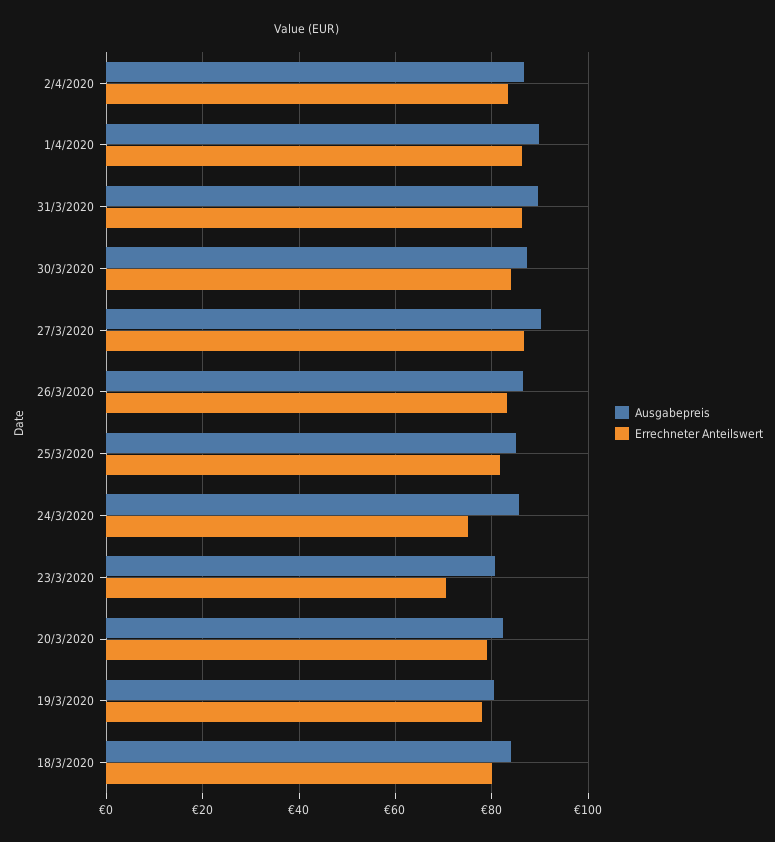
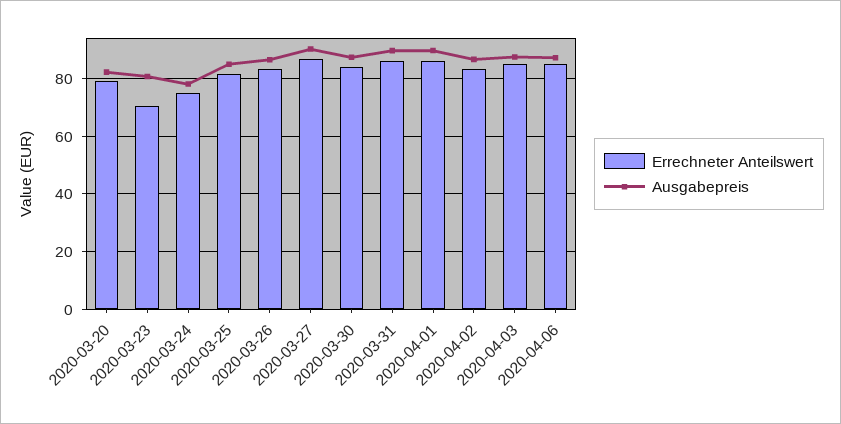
Ausgabepreis, 24/3/2020: 86 -> 77.5
Ausgabepreis, 19/3/2020: 80 -> none
Errechneter Anteilswert, 19/3/2020: 78 -> none
Ausgabepreis, 18/3/2020: 84 -> none
Errechneter Anteilswert, 18/3/2020: 80 -> none
Errechneter Anteilswert, 2020-04-03: none -> 85
Ausgabepreis, 2020-04-03: none -> 87.5
Errechneter Anteilswert, 2020-04-06: none -> 85
Ausgabepreis, 2020-04-06: none -> 87.5

